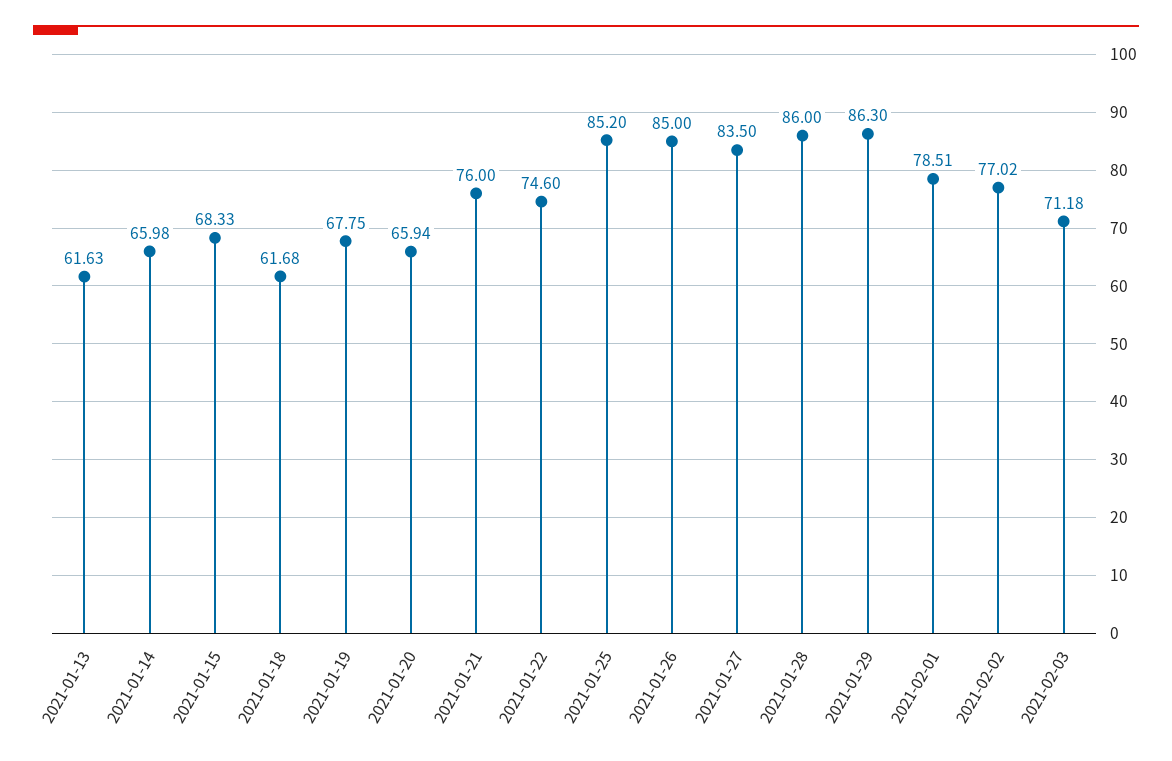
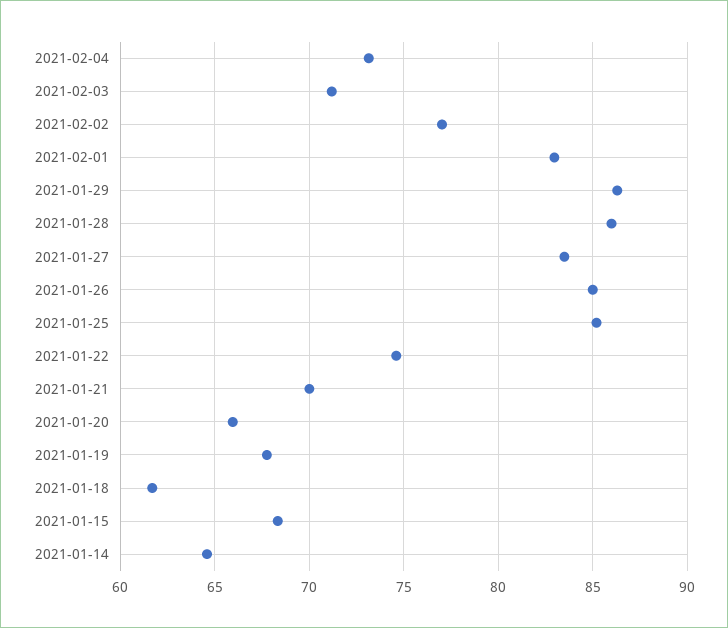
2021-01-13: 61.63 -> none
2021-01-14: 65.98 -> 64.5
2021-01-21: 76 -> 70
2021-02-01: 78.51 -> 83
2021-02-04: none -> 73

